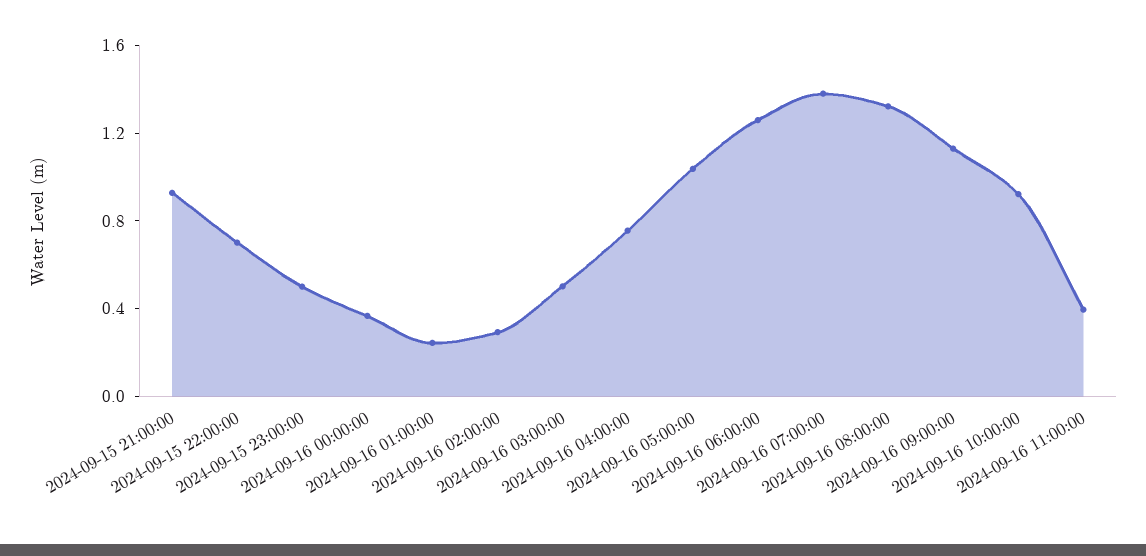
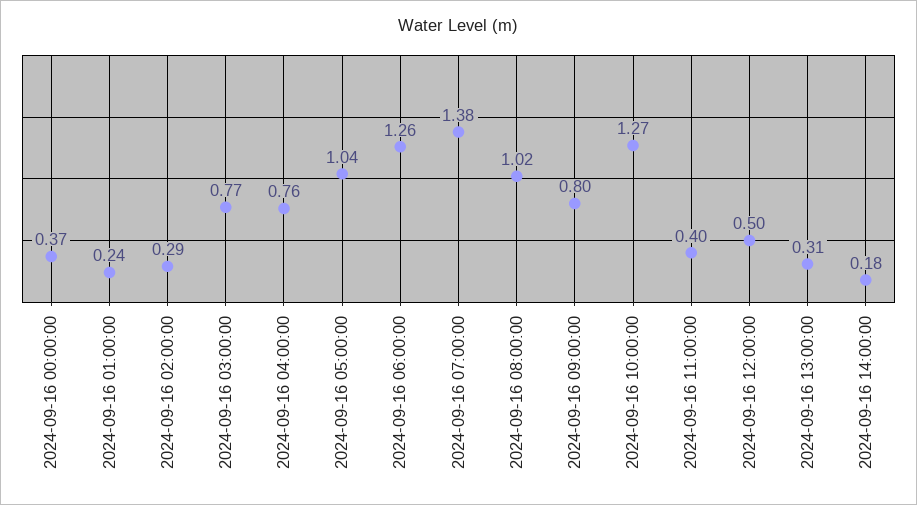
2024-09-15 21:00:00: 0.9 -> none
2024-09-15 22:00:00: 0.7 -> none
2024-09-15 23:00:00: 0.5 -> none
2024-09-16 03:00:00: 0.5 -> 0.77
2024-09-16 08:00:00: 1.3 -> 1.02
2024-09-16 09:00:00: 1.1 -> 0.8
2024-09-16 10:00:00: 0.9 -> 1.27
2024-09-16 12:00:00: none -> 0.5
2024-09-16 13:00:00: none -> 0.31
2024-09-16 14:00:00: none -> 0.18

